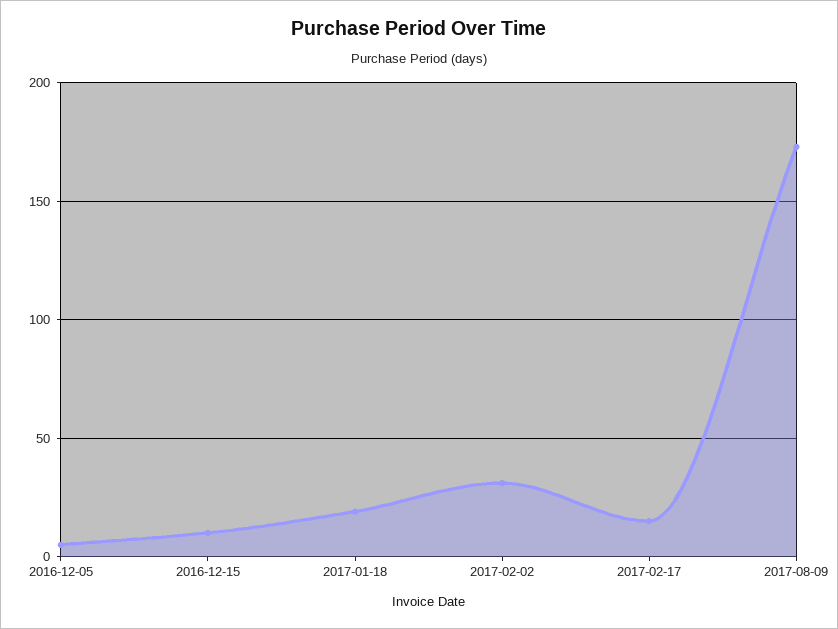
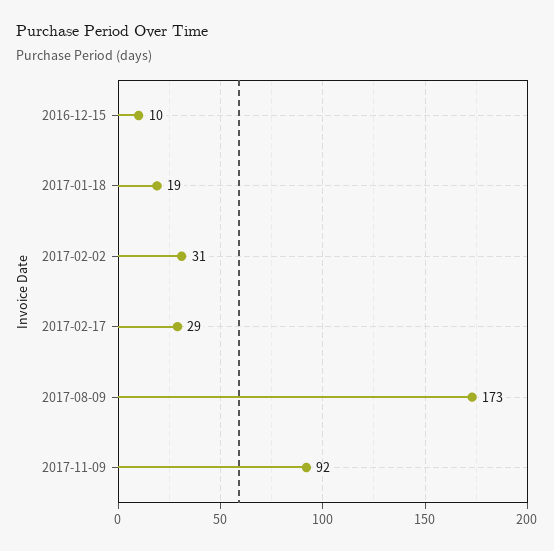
2016-12-05: 5 -> none
2017-02-17: 15 -> 29
2017-11-09: none -> 92

